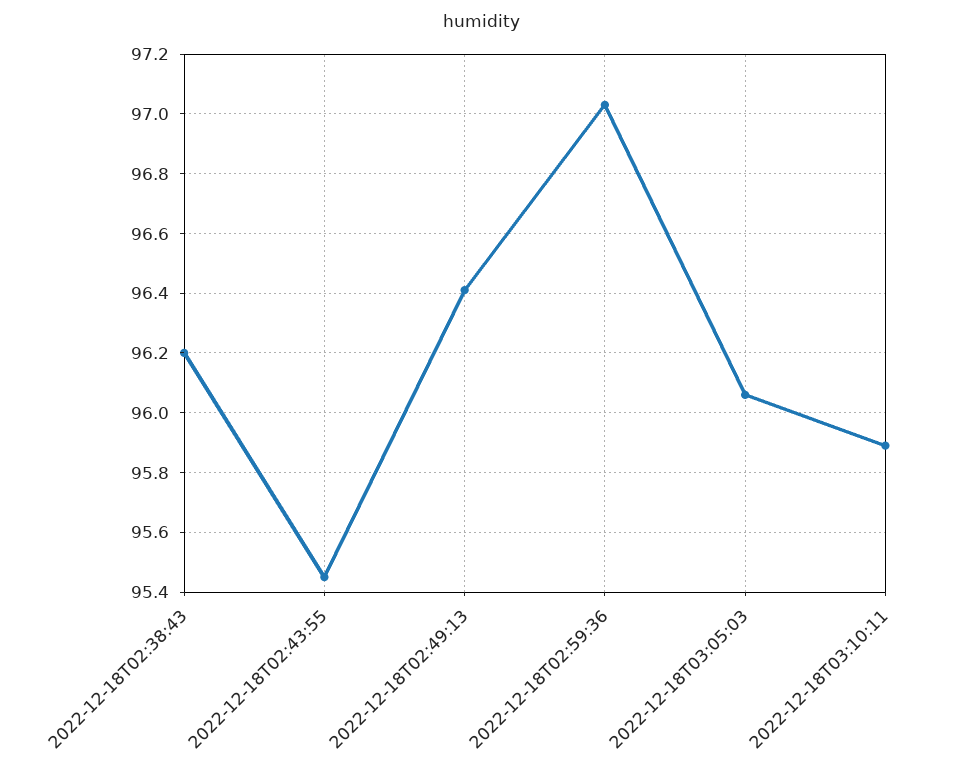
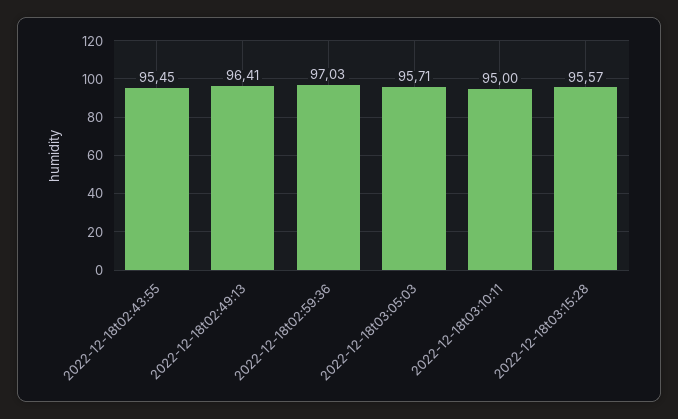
2022-12-18T02:38:43: 96.2 -> none
2022-12-18T03:05:03: 96.05 -> 95.71
2022-12-18T03:10:11: 95.9 -> 95
2022-12-18t03:15:28: none -> 95.57

